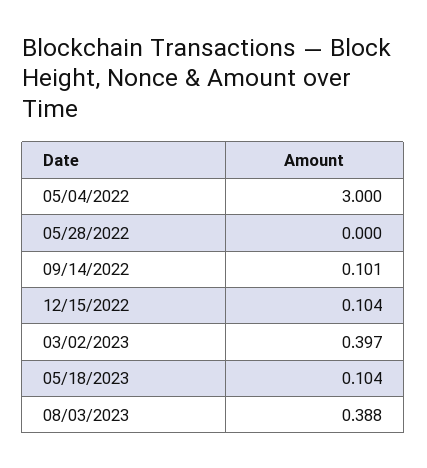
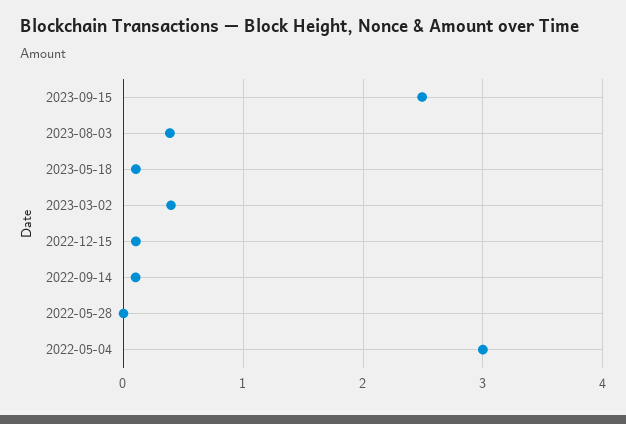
2023-09-15: none -> 2.5

